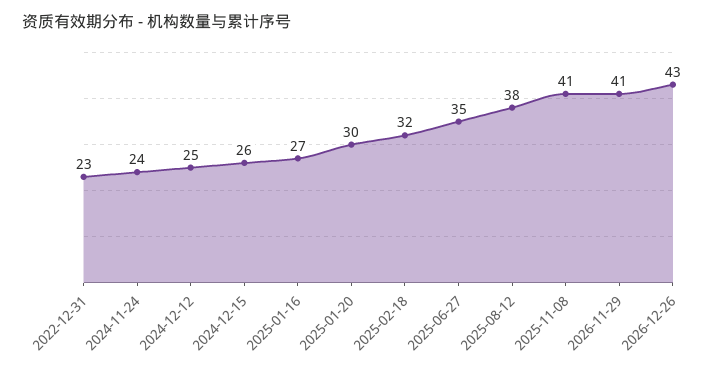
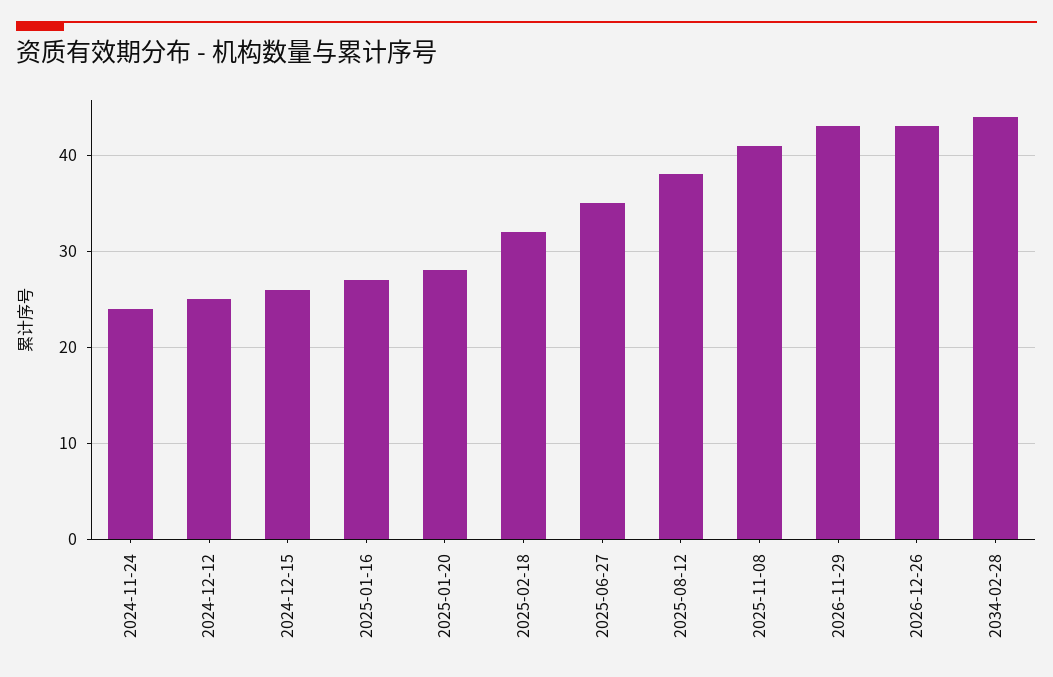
2022-12-31: 23 -> none
2025-01-20: 30 -> 28
2026-11-29: 41 -> 43
2034-02-28: none -> 44

